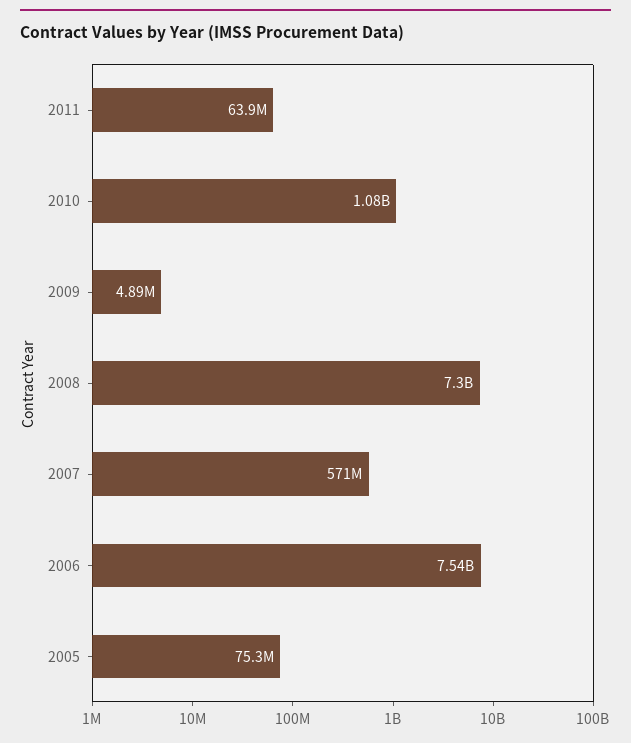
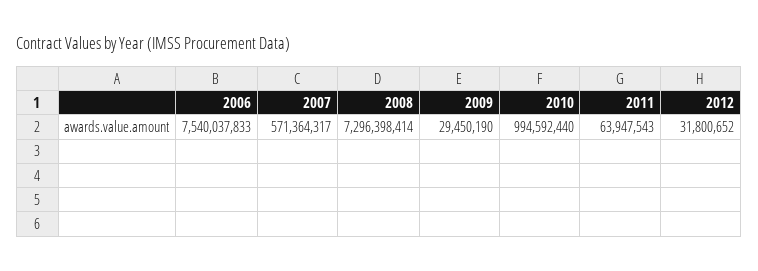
2010: 1080000000 -> 994592440
2009: 4890000 -> 29450190
2005: 75300000 -> none
2012: none -> 31800652

